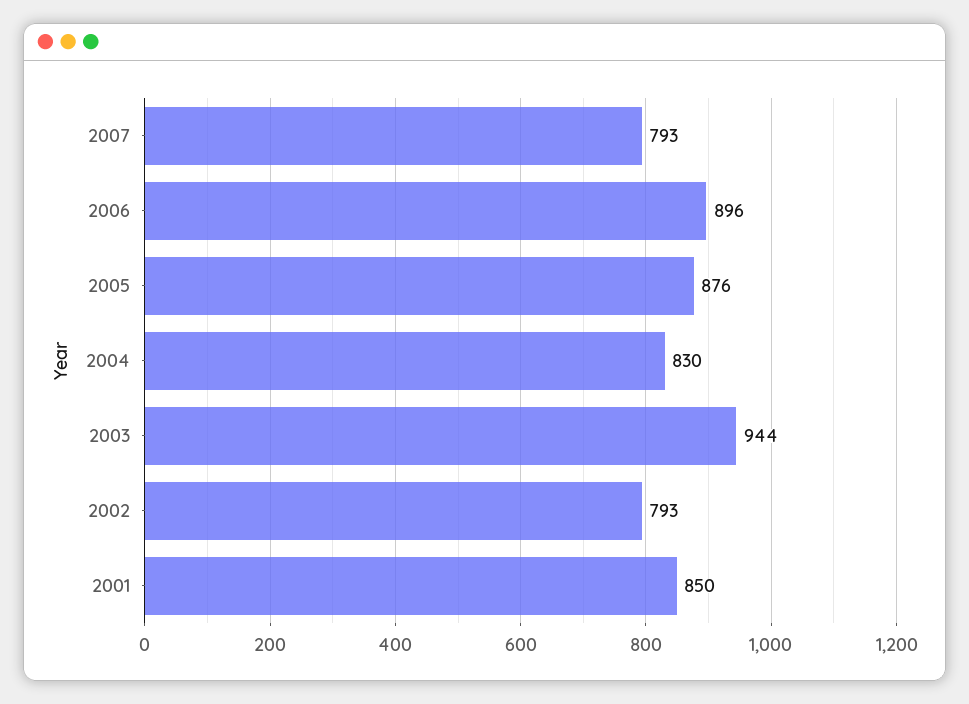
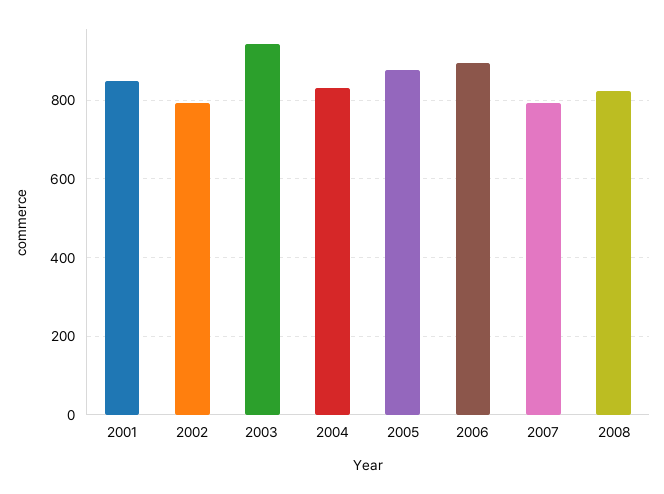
2008: none -> 820

